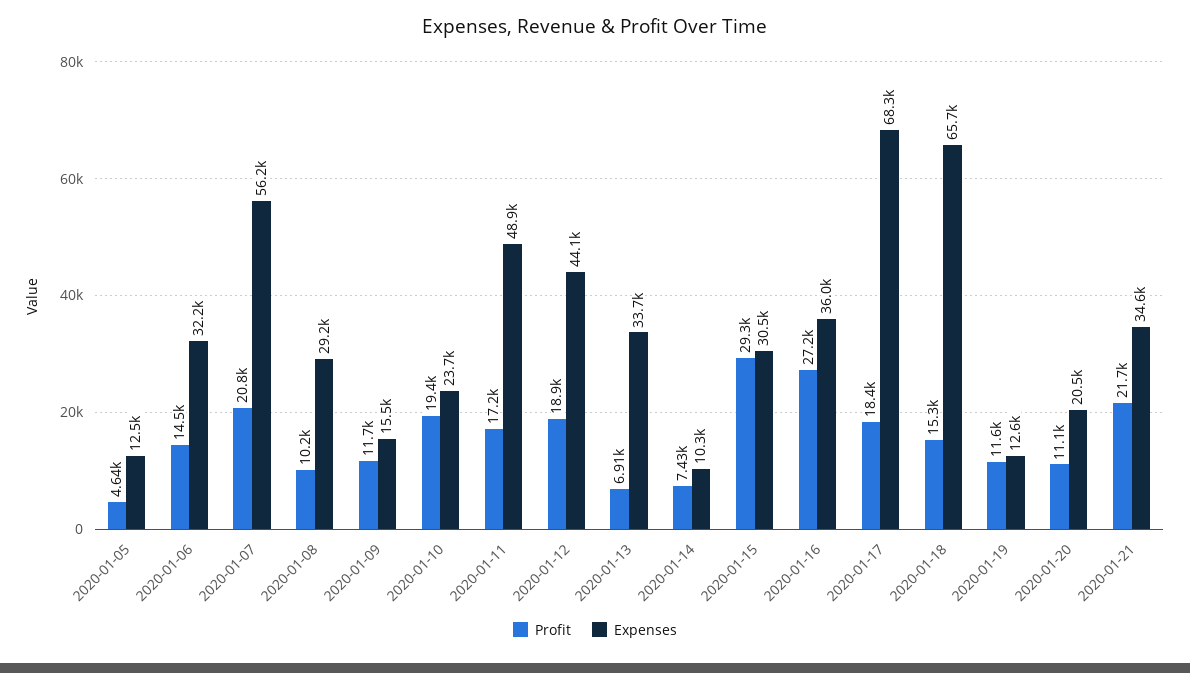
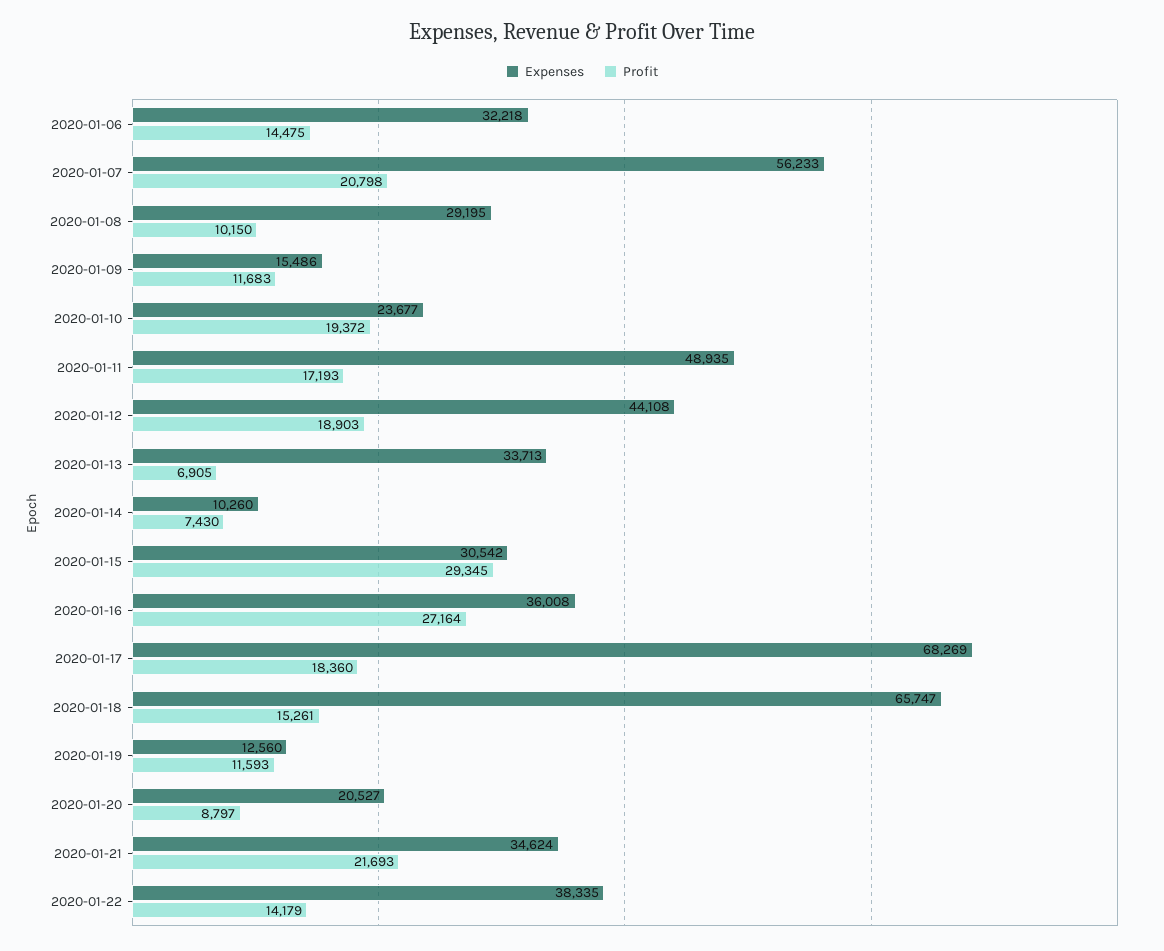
Profit, 2020-01-05: 4640 -> none
Expenses, 2020-01-05: 12500 -> none
Profit, 2020-01-20: 11100 -> 8797
Expenses, 2020-01-22: none -> 38335
Profit, 2020-01-22: none -> 14179

